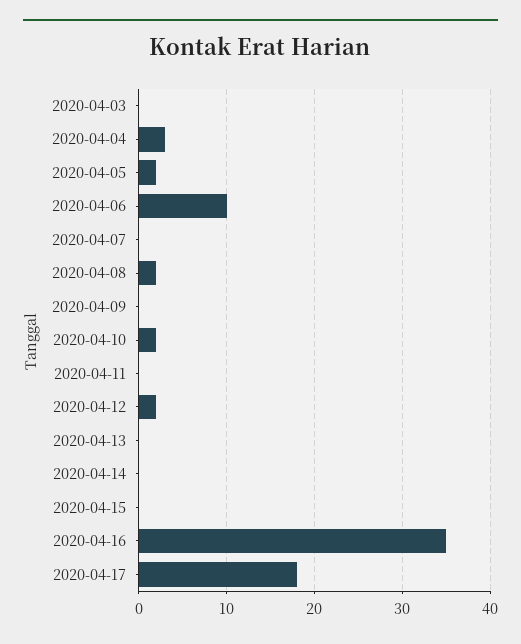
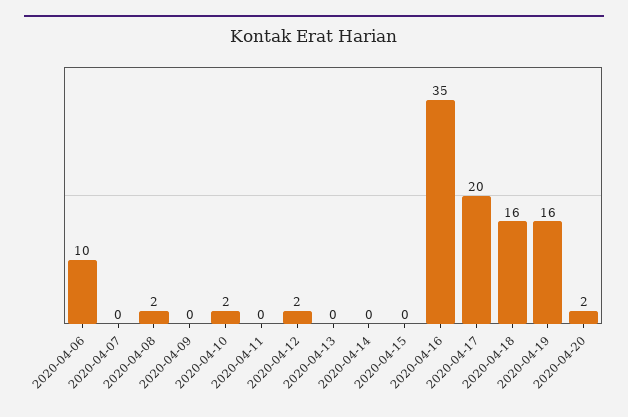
2020-04-03: 0 -> none
2020-04-04: 3 -> none
2020-04-05: 2 -> none
2020-04-17: 18 -> 20
2020-04-18: none -> 16
2020-04-19: none -> 16
2020-04-20: none -> 2

